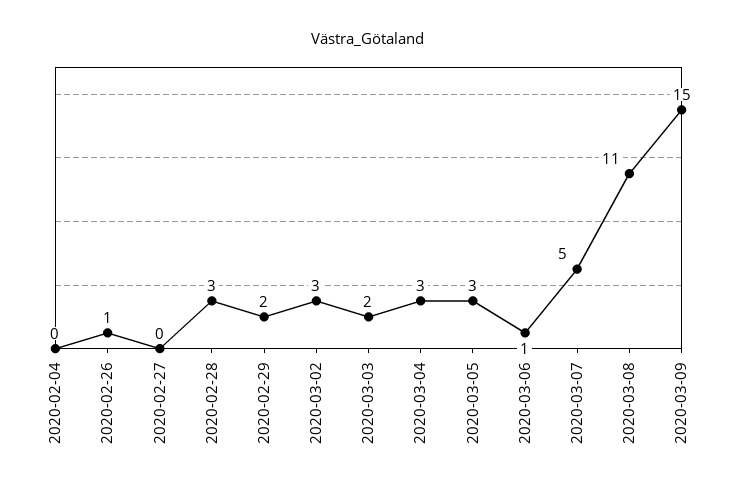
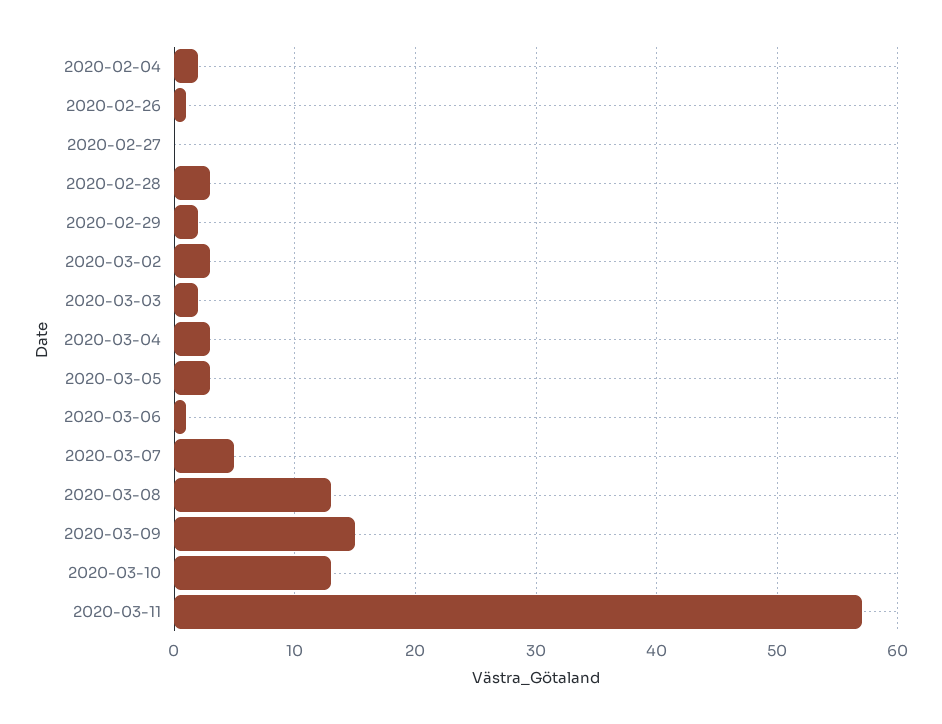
2020-02-04: 0 -> 2
2020-03-08: 11 -> 13
2020-03-10: none -> 13
2020-03-11: none -> 57

